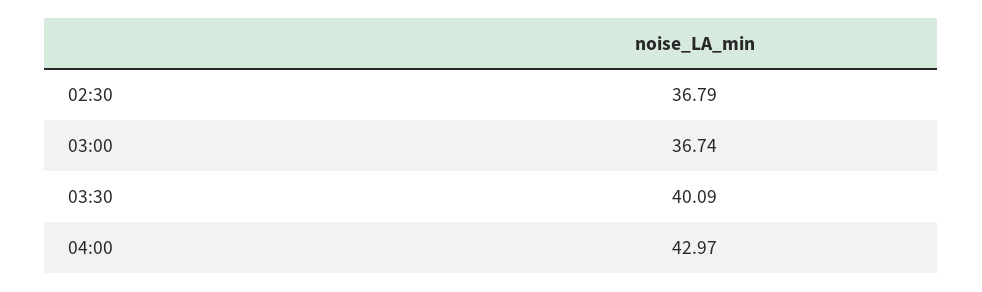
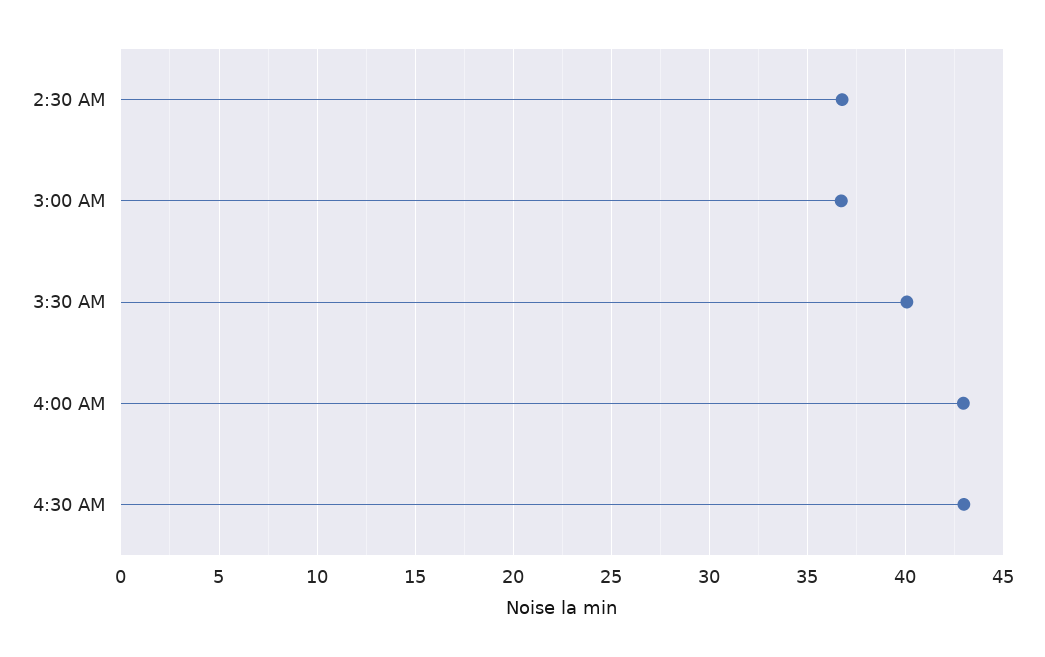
4:30 AM: none -> 43

